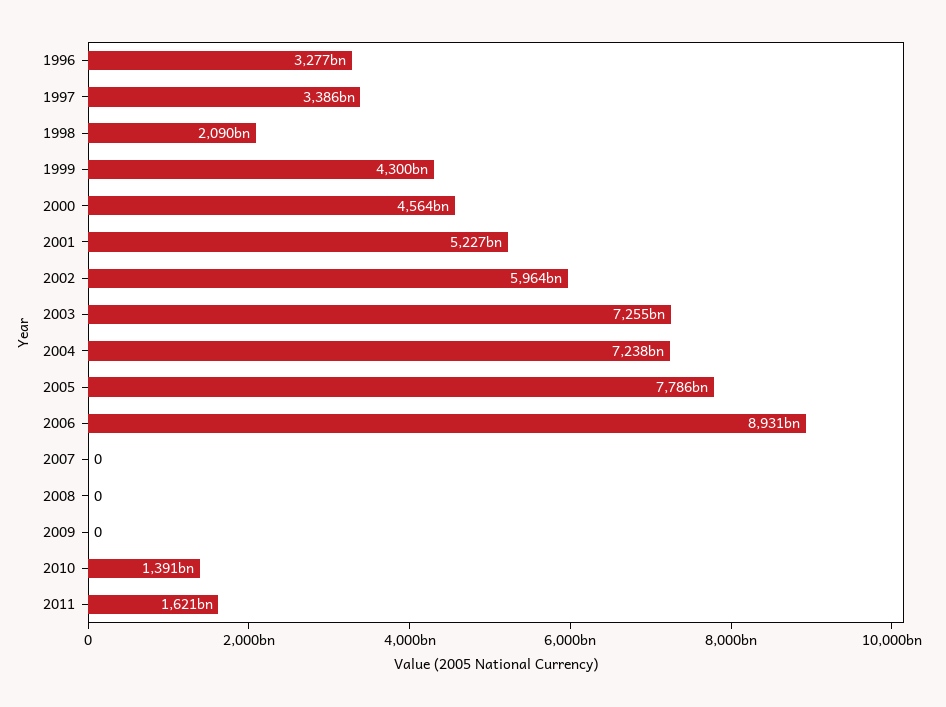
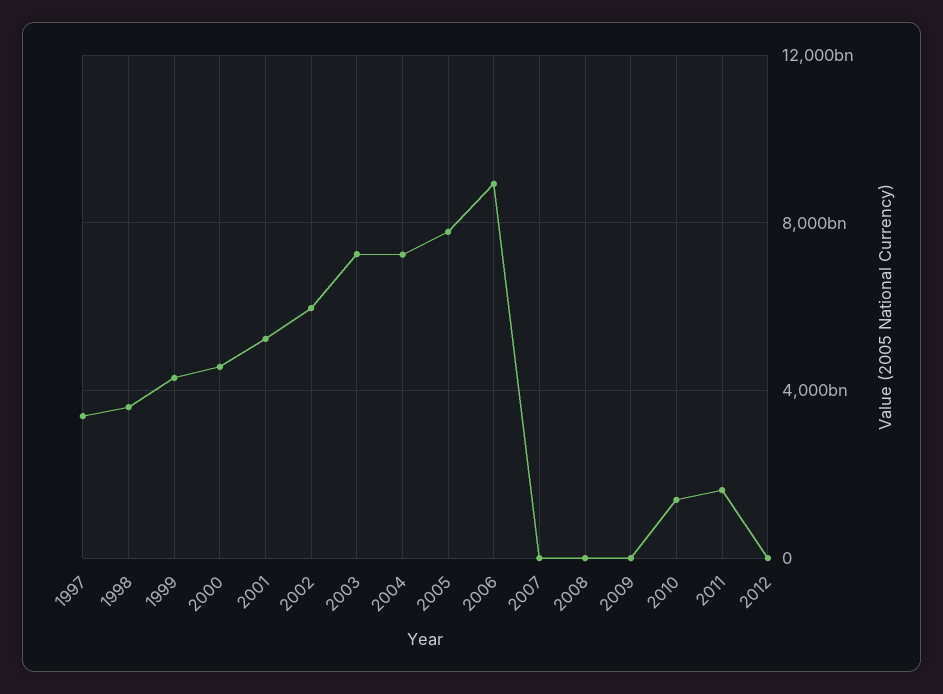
1996: 3277000000000 -> none
1998: 2090000000000 -> 3500000000000
2012: none -> 0

